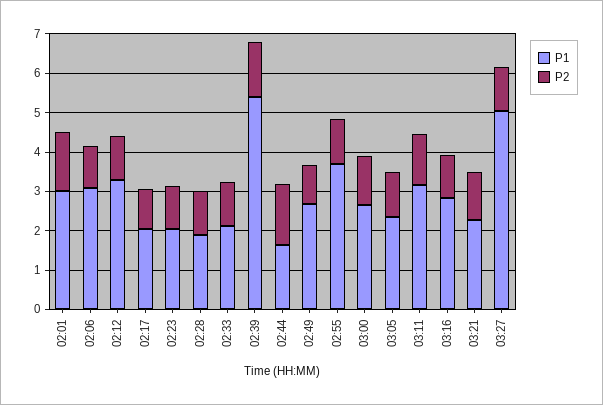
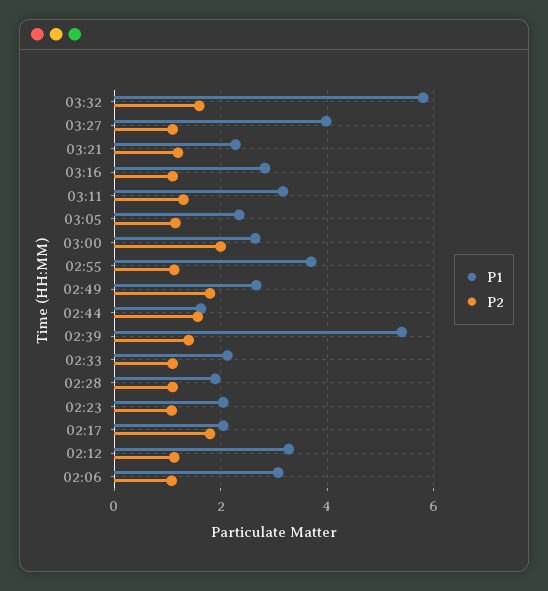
P1, 02:01: 3 -> none
P2, 02:01: 1.5 -> none
P2, 02:17: 1 -> 1.8
P2, 02:49: 1 -> 1.8
P2, 03:00: 1.25 -> 2
P1, 03:27: 5 -> 4
P1, 03:32: none -> 5.8
P2, 03:32: none -> 1.6

